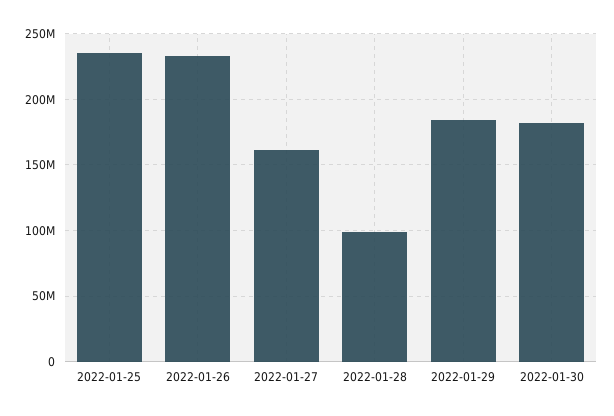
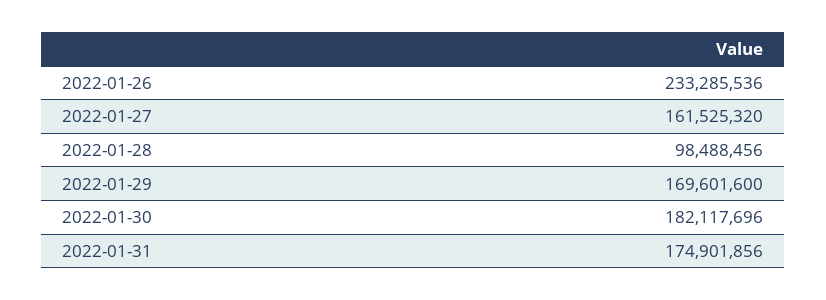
2022-01-25: 235000000 -> none
2022-01-29: 185000000 -> 169601600
2022-01-31: none -> 174901856

